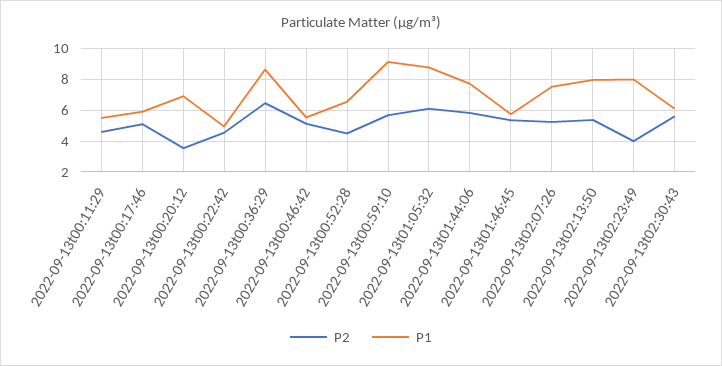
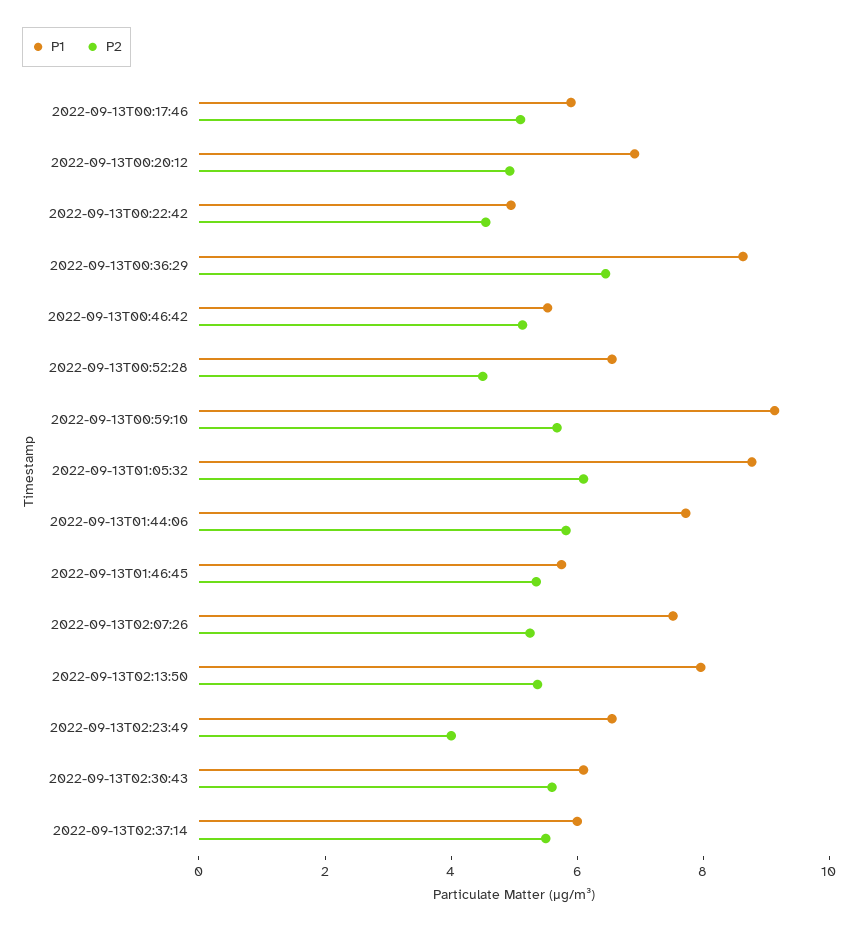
P2, 2022-09-13t00:11:29: 4.5 -> none
P1, 2022-09-13t00:11:29: 5.5 -> none
P2, 2022-09-13t00:20:12: 3.5 -> 5
P1, 2022-09-13t02:23:49: 8 -> 6.5
P1, 2022-09-13T02:37:14: none -> 6
P2, 2022-09-13T02:37:14: none -> 5.5

